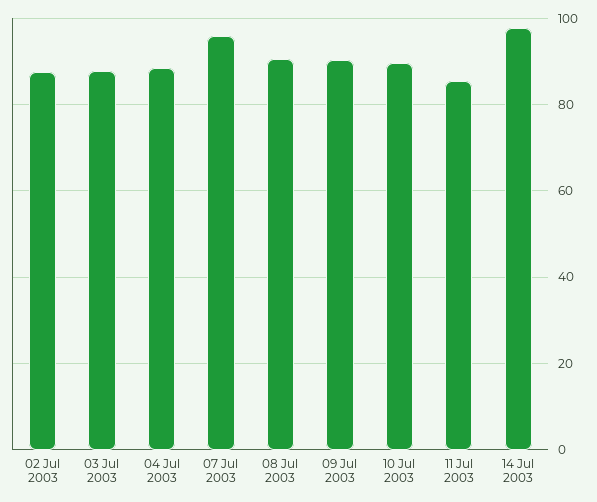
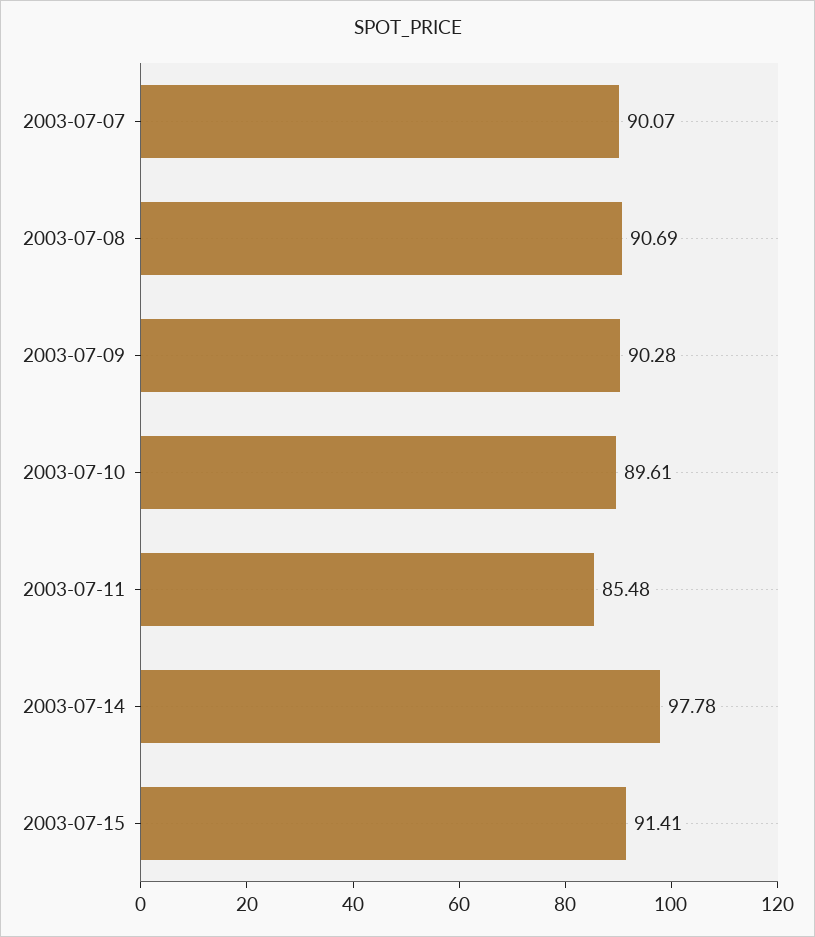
02 Jul 2003: 88 -> none
03 Jul 2003: 88 -> none
04 Jul 2003: 88 -> none
07 Jul 2003: 96 -> 90.07
2003-07-15: none -> 91.41

